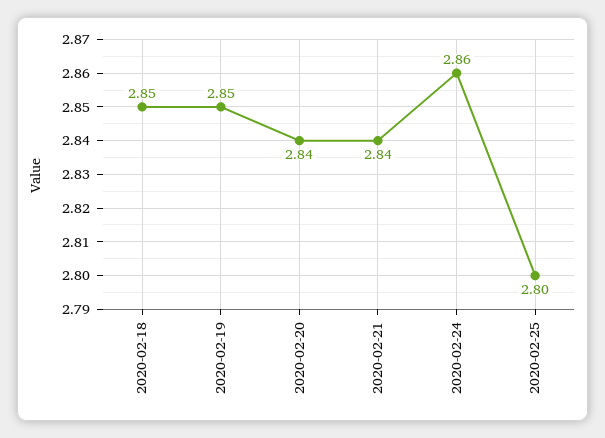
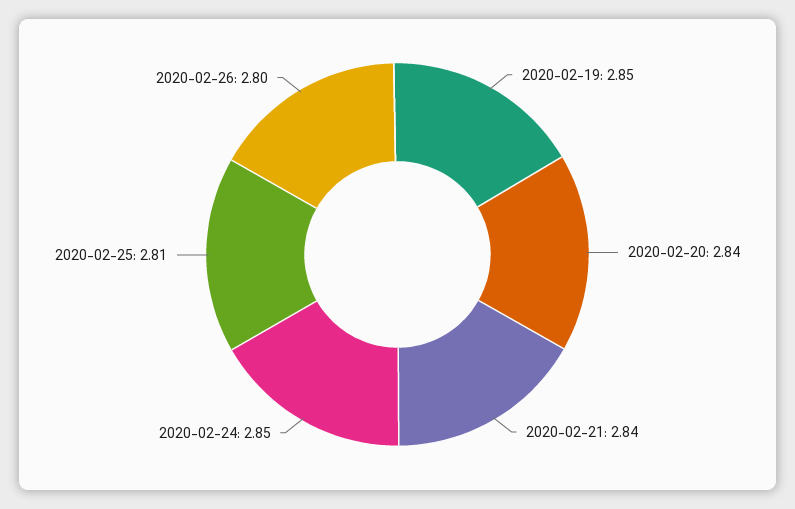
2020-02-18: 2.85 -> none
2020-02-24: 2.86 -> 2.85
2020-02-25: 2.8 -> 2.81
2020-02-26: none -> 2.8

